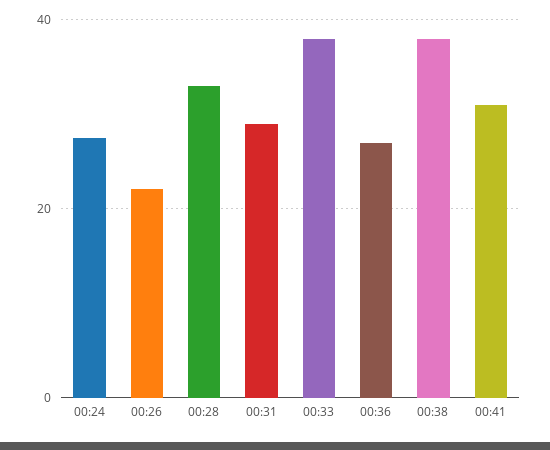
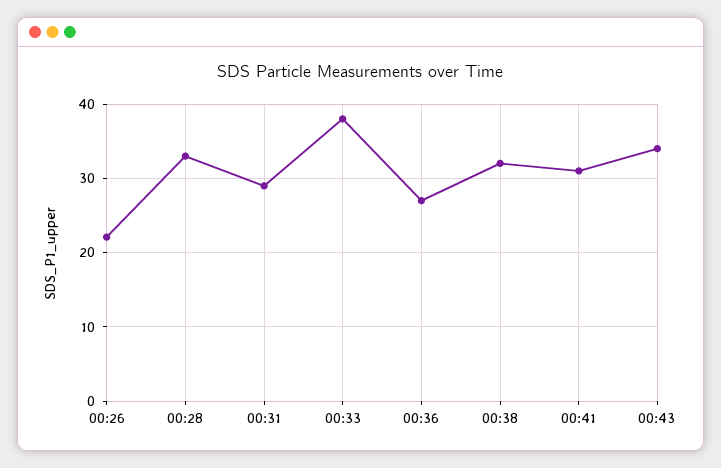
00:24: 28 -> none
00:38: 38 -> 32
00:43: none -> 34

